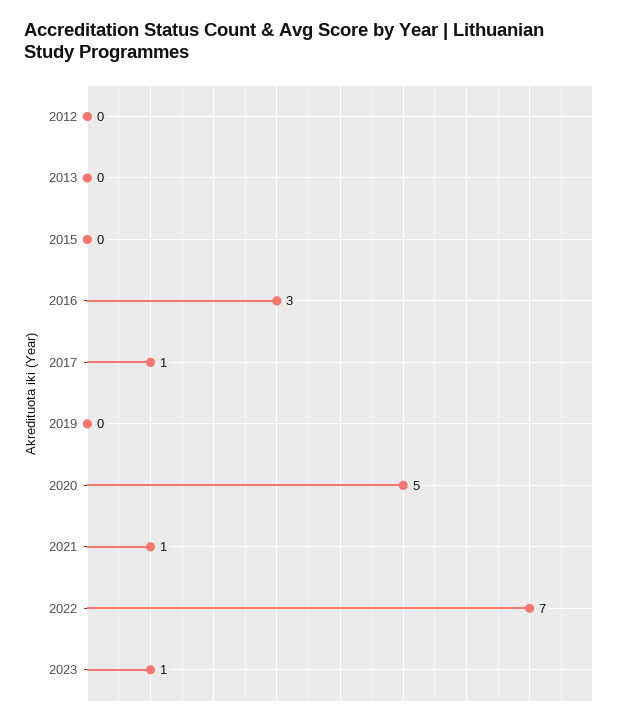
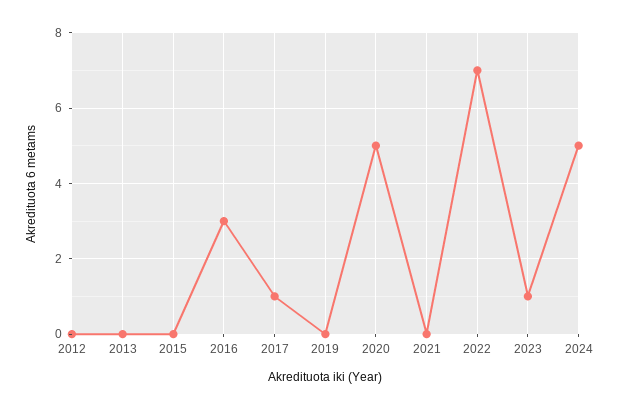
2021: 1 -> 0
2024: none -> 5

